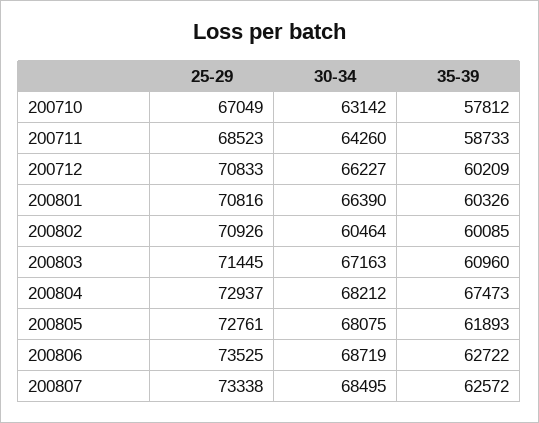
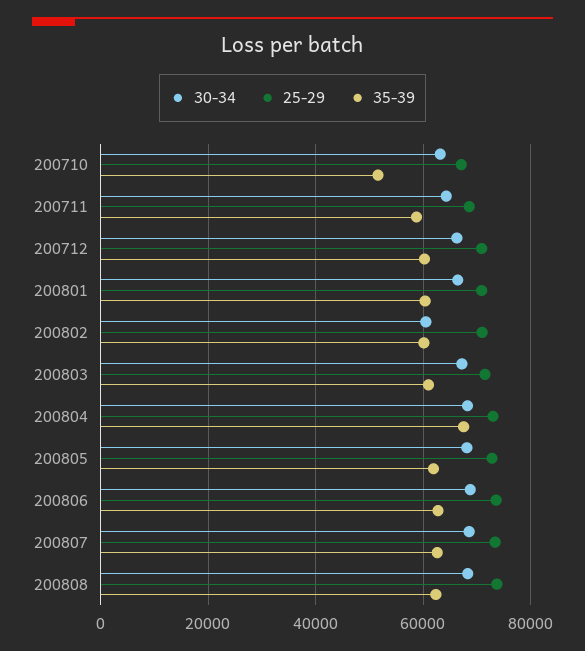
35-39, 200710: 57812 -> 52000
30-34, 200808: none -> 68000
25-29, 200808: none -> 74000
35-39, 200808: none -> 62000

